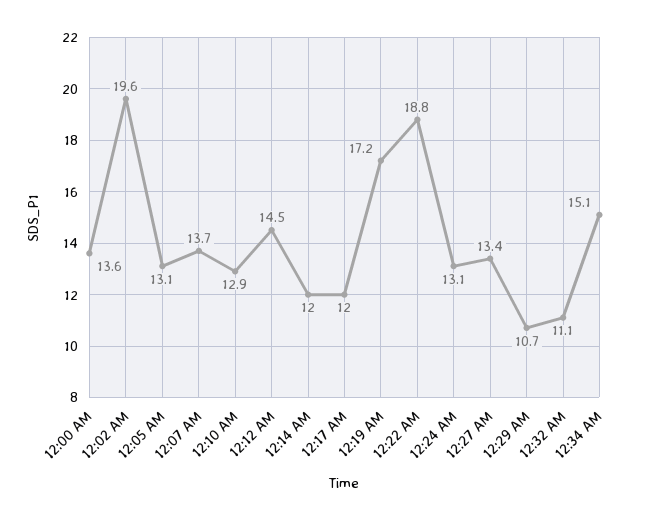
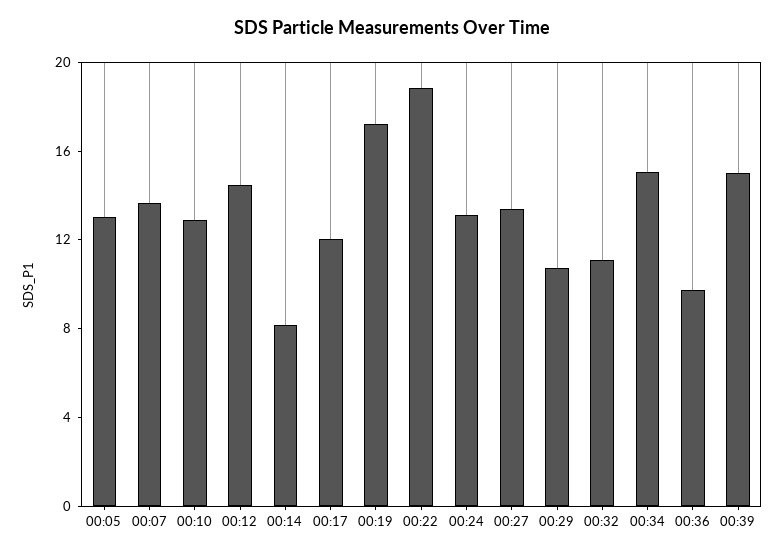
12:00 AM: 13.6 -> none
12:02 AM: 19.6 -> none
12:14 AM: 12 -> 8
00:36: none -> 10
00:39: none -> 15

